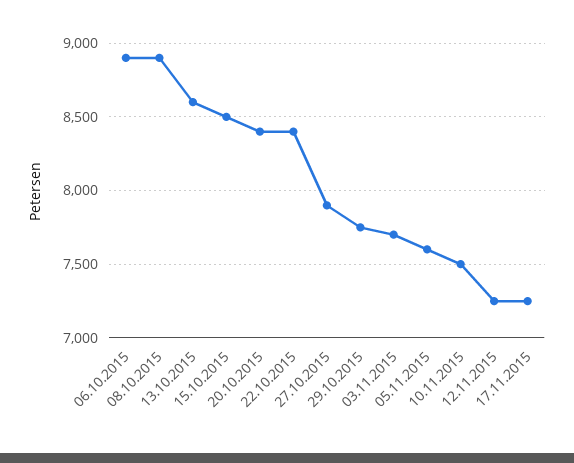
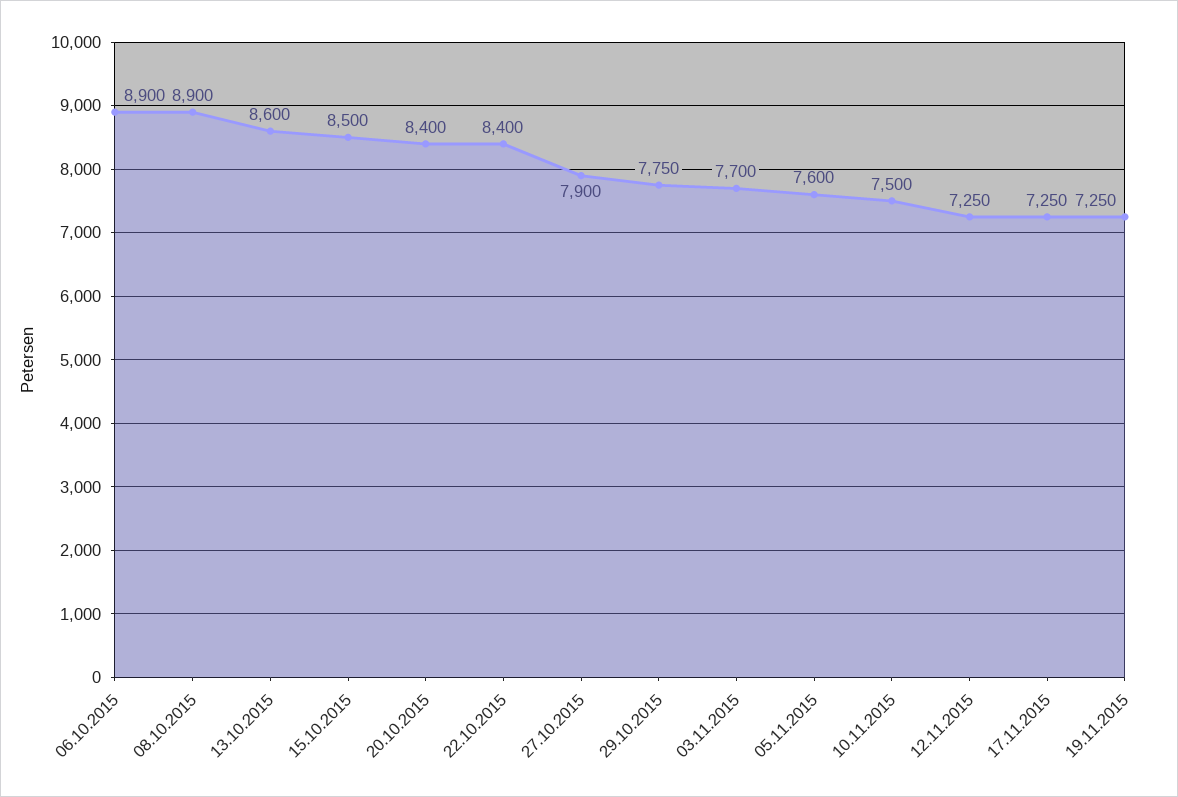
19.11.2015: none -> 7250

